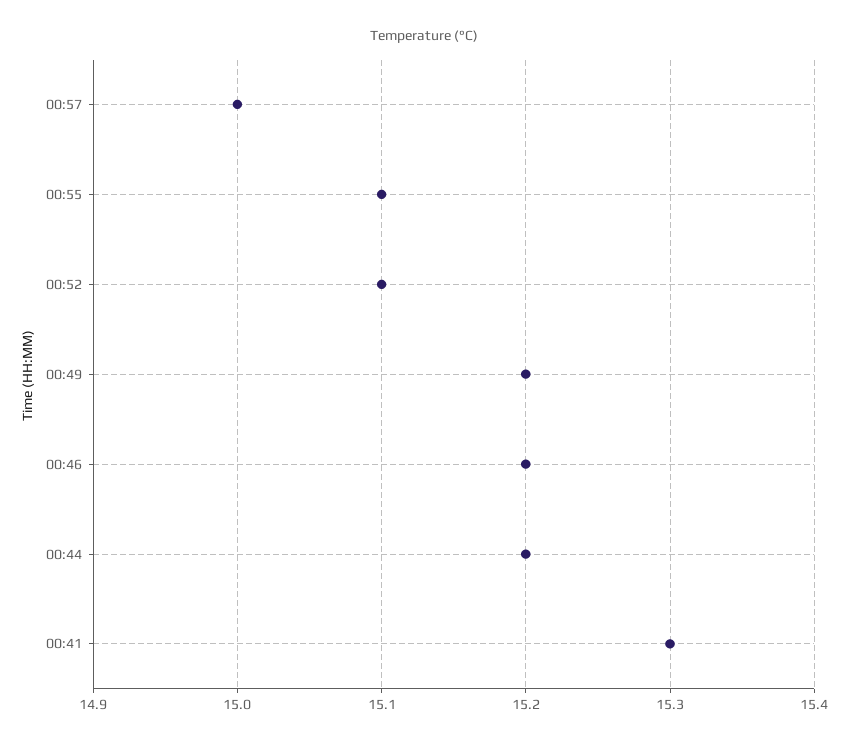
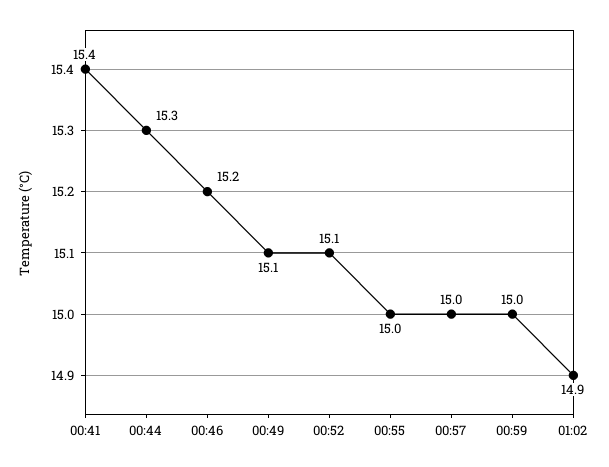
00:55: 15.1 -> 15
00:49: 15.2 -> 15.1
00:44: 15.2 -> 15.3
00:41: 15.3 -> 15.4
00:59: none -> 15
01:02: none -> 14.9

